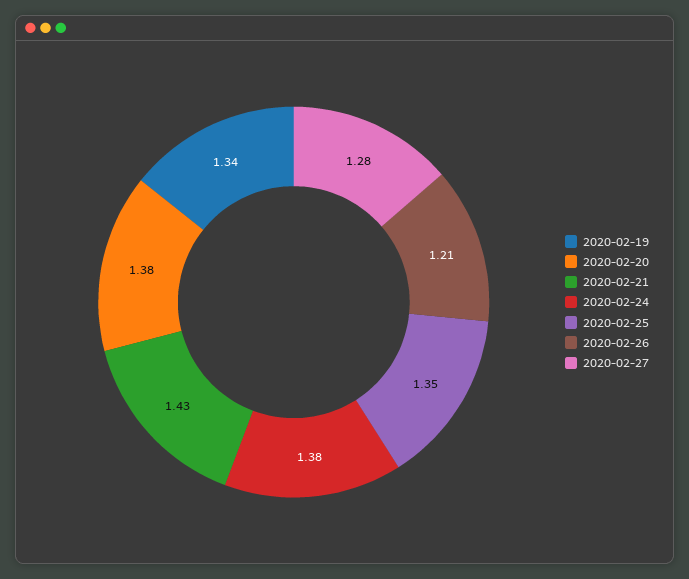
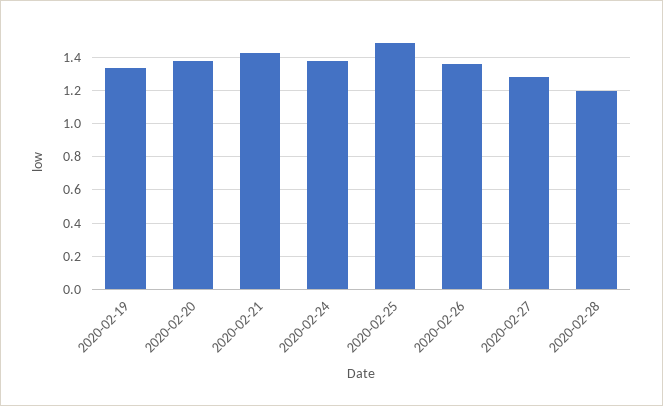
2020-02-25: 1.35 -> 1.5
2020-02-26: 1.21 -> 1.35
2020-02-28: none -> 1.2

